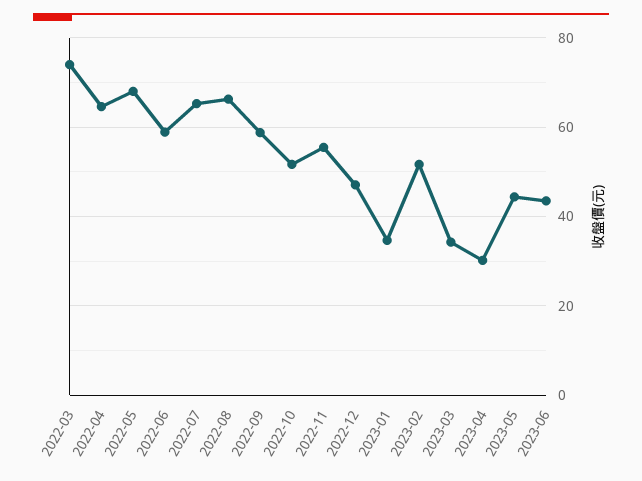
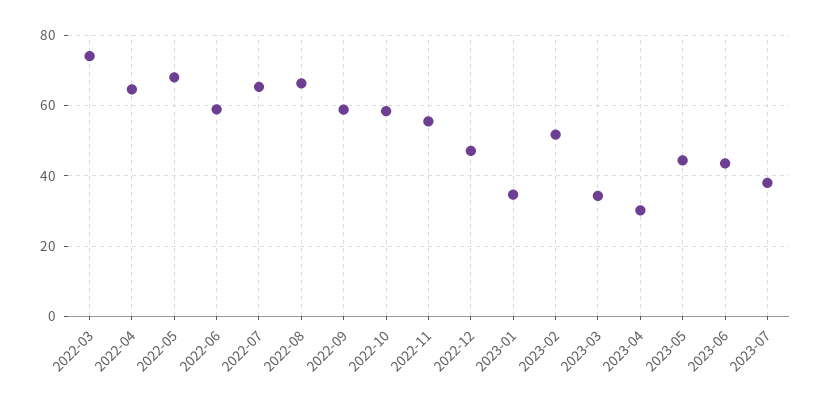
2022-10: 52 -> 58
2023-07: none -> 38

